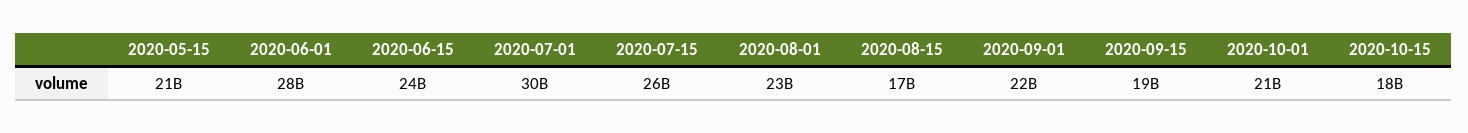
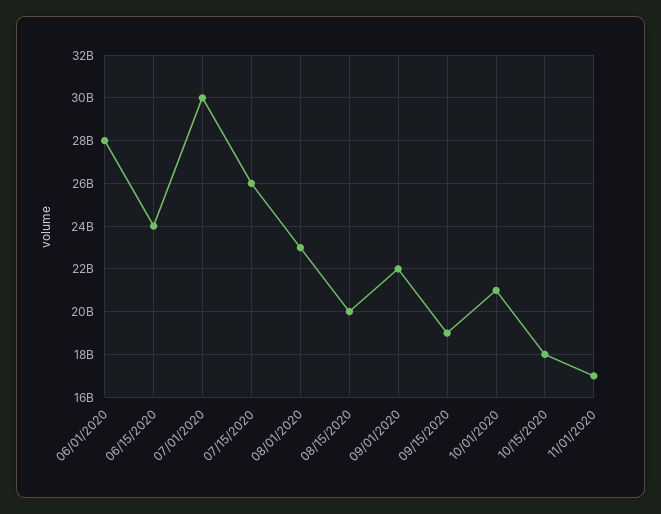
2020-05-15: 21000000000 -> none
2020-08-15: 17000000000 -> 20000000000
11/01/2020: none -> 17000000000

